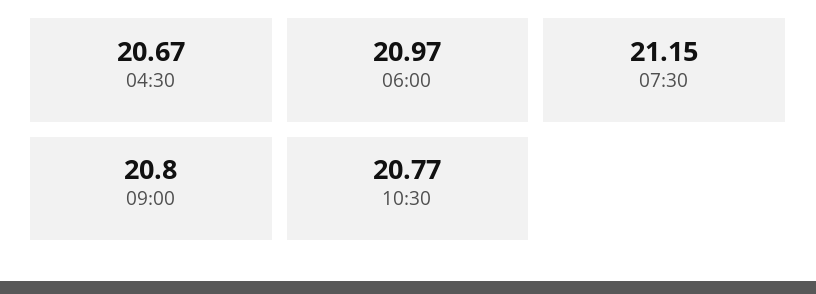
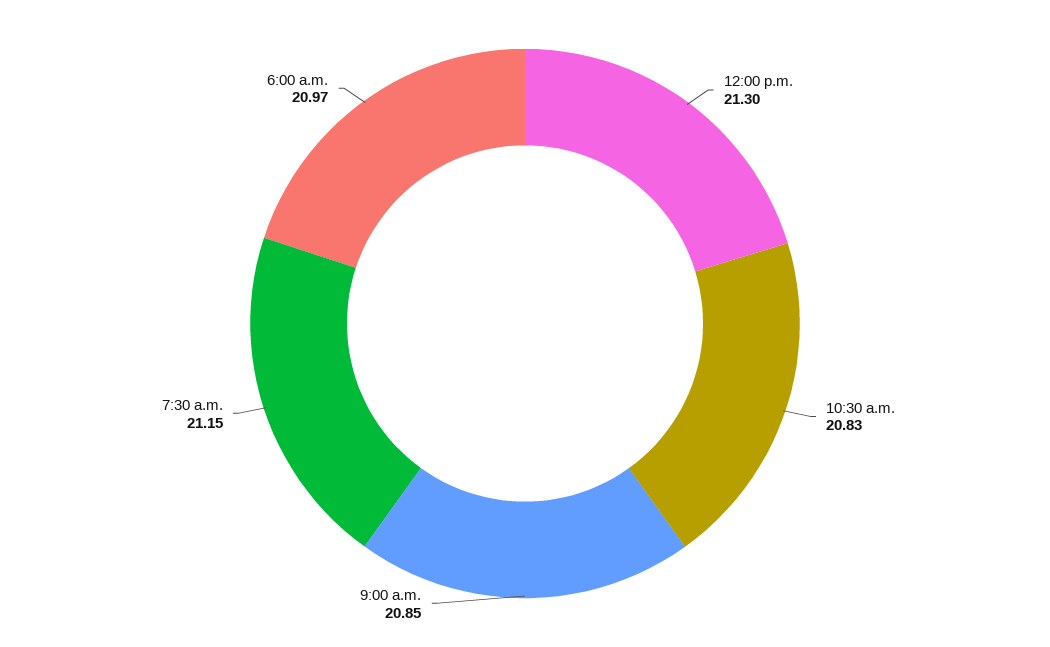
04:30: 20.67 -> none
09:00: 20.8 -> 20.85
10:30: 20.77 -> 20.83
12:00 p.m.: none -> 21.3

